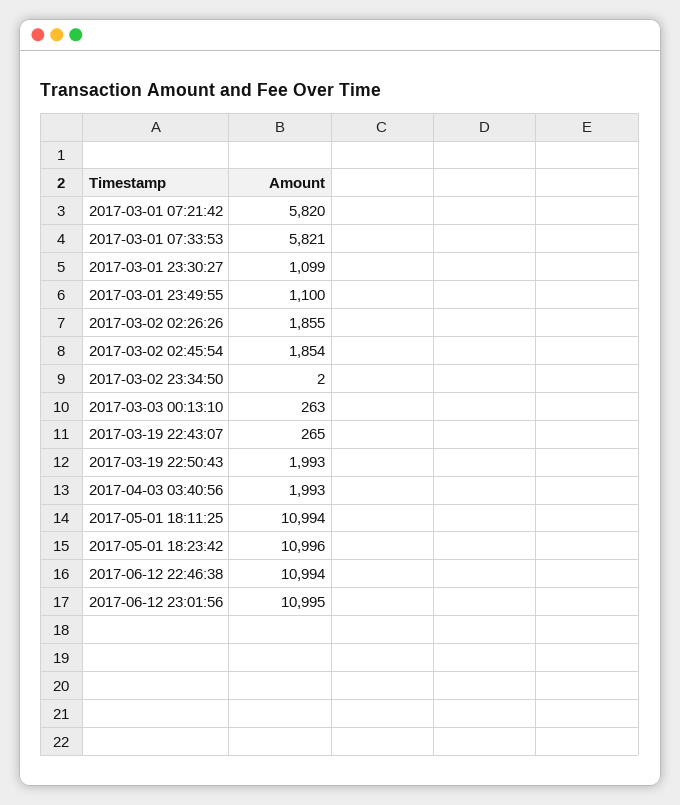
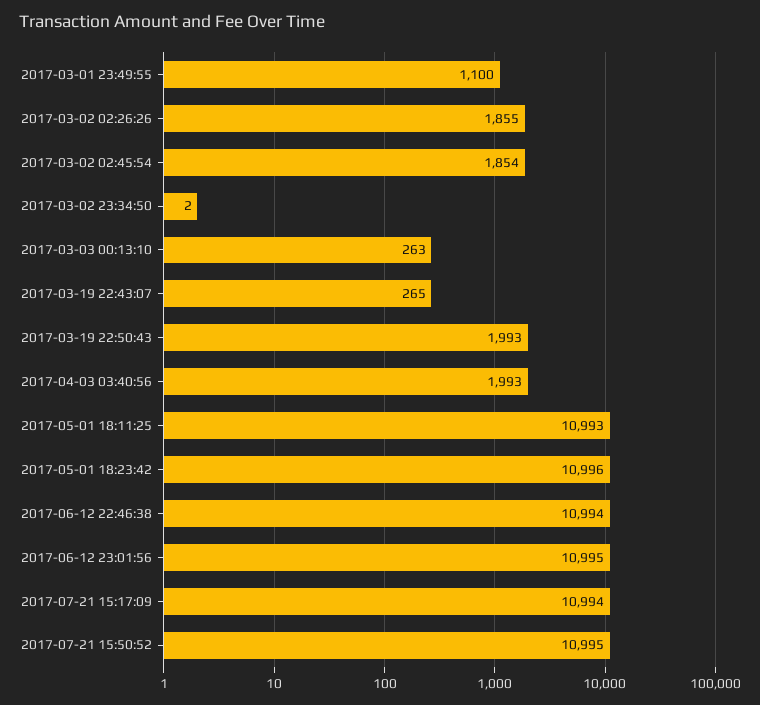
2017-03-01 07:21:42: 5820 -> none
2017-03-01 07:33:53: 5821 -> none
2017-03-01 23:30:27: 1099 -> none
2017-05-01 18:11:25: 10994 -> 10993
2017-07-21 15:17:09: none -> 10994
2017-07-21 15:50:52: none -> 10995

